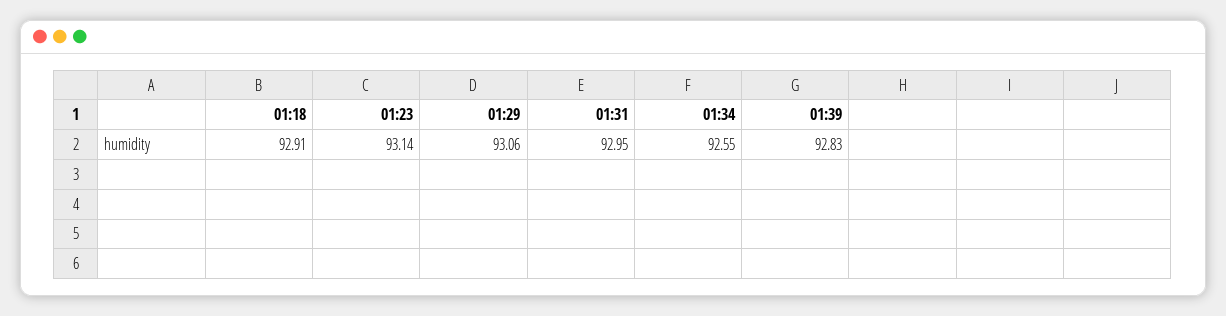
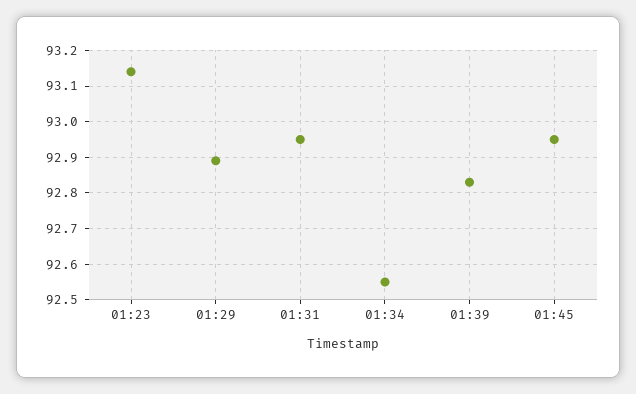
01:18: 92.91 -> none
01:29: 93.06 -> 92.9
01:45: none -> 92.95

